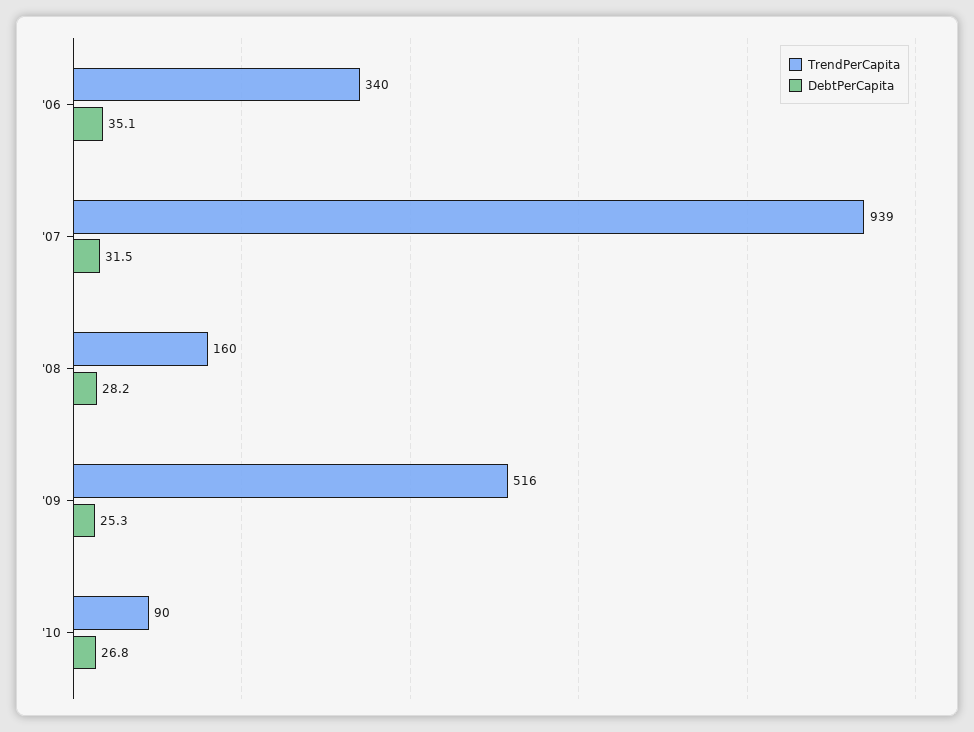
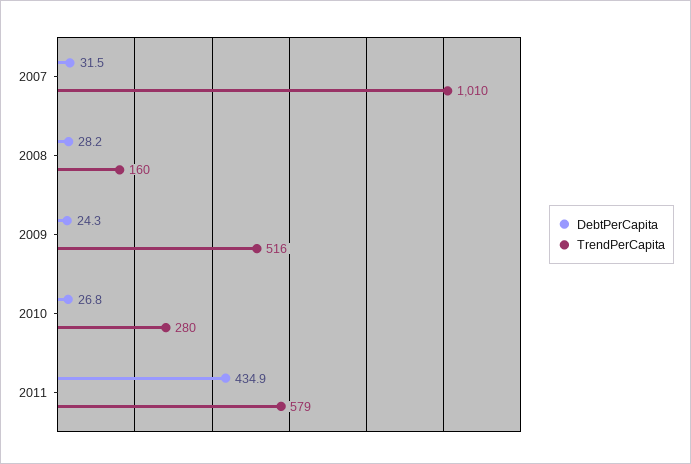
TrendPerCapita, '06: 340 -> none
DebtPerCapita, '06: 35.1 -> none
TrendPerCapita, '07: 939 -> 1010
DebtPerCapita, '09: 25.3 -> 24.3
TrendPerCapita, '10: 90 -> 280
DebtPerCapita, 2011: none -> 434.9
TrendPerCapita, 2011: none -> 579

